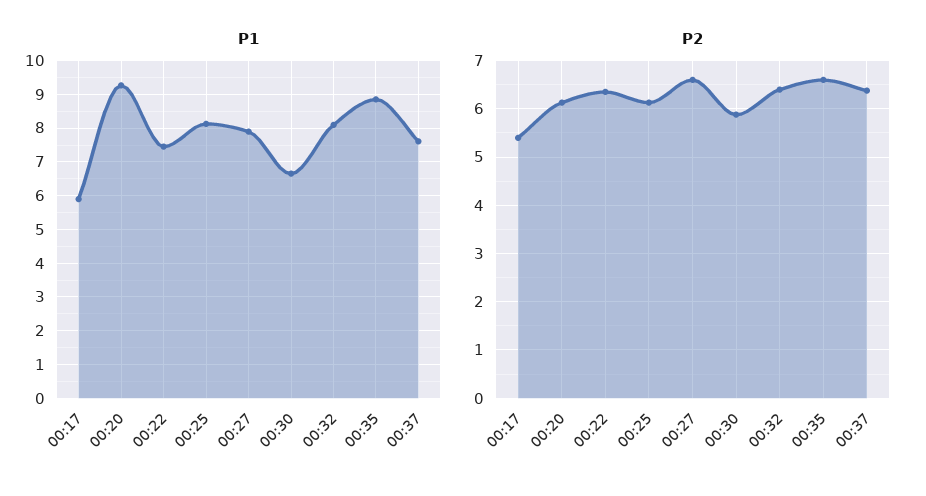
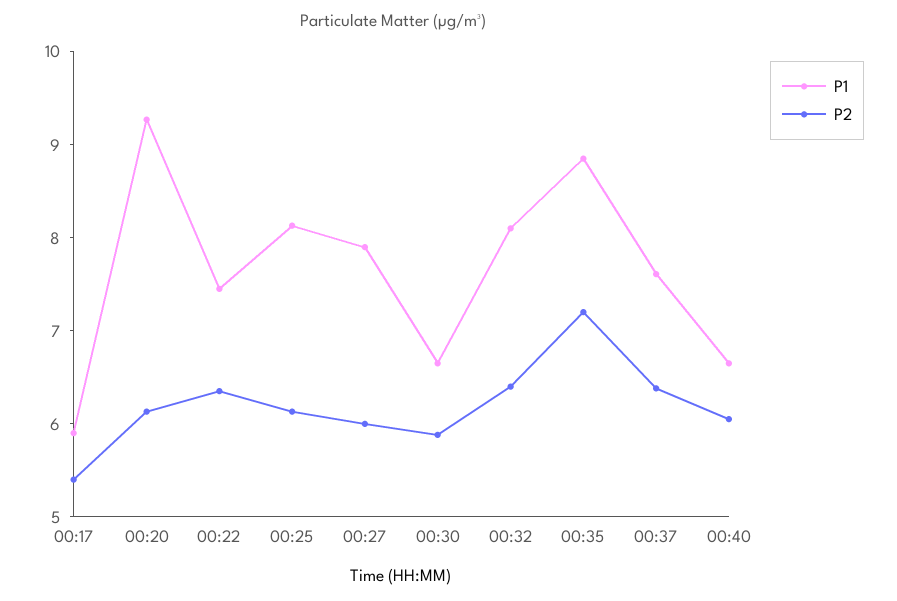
P2, 00:27: 6.6 -> 6
P2, 00:35: 6.6 -> 7.2
P1, 00:40: none -> 6.6
P2, 00:40: none -> 6

